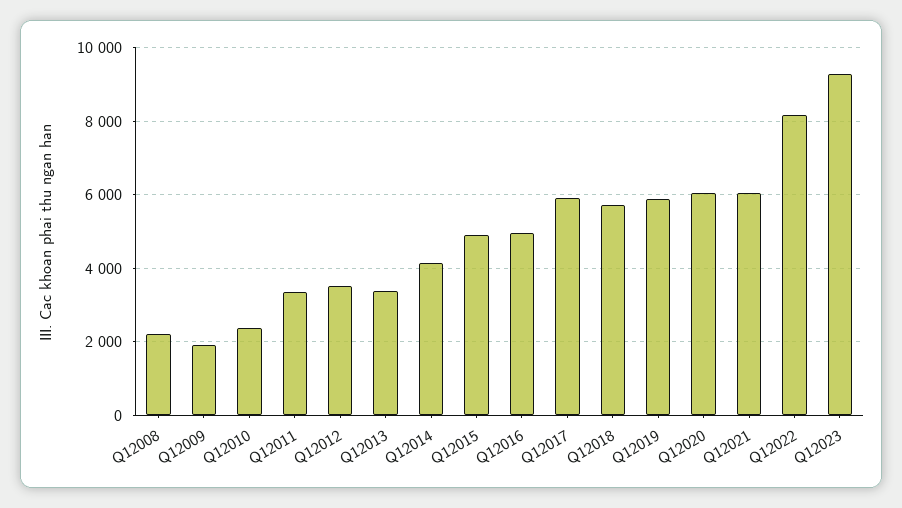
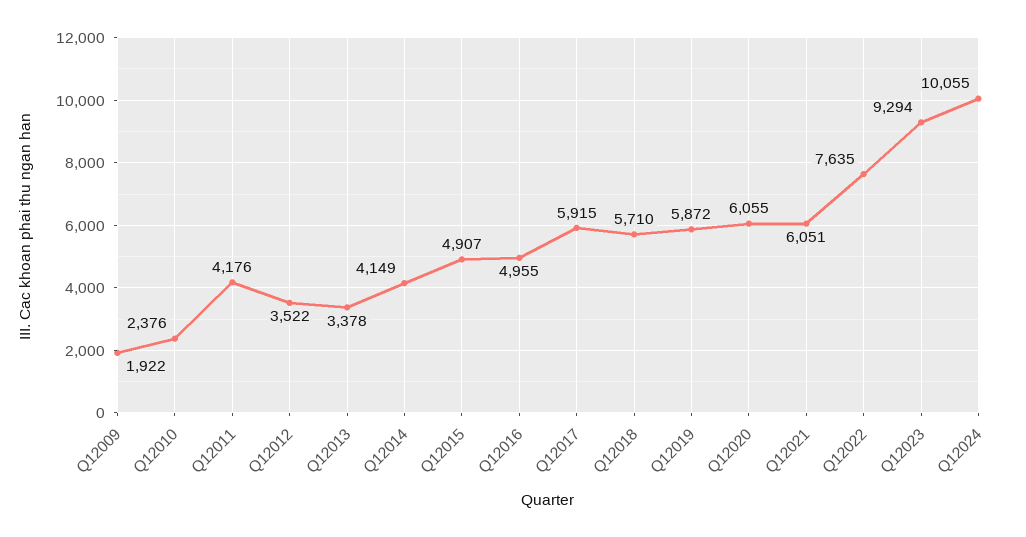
Q12008: 2200 -> none
Q12011: 3400 -> 4176
Q12022: 8200 -> 7635
Q12024: none -> 10055

